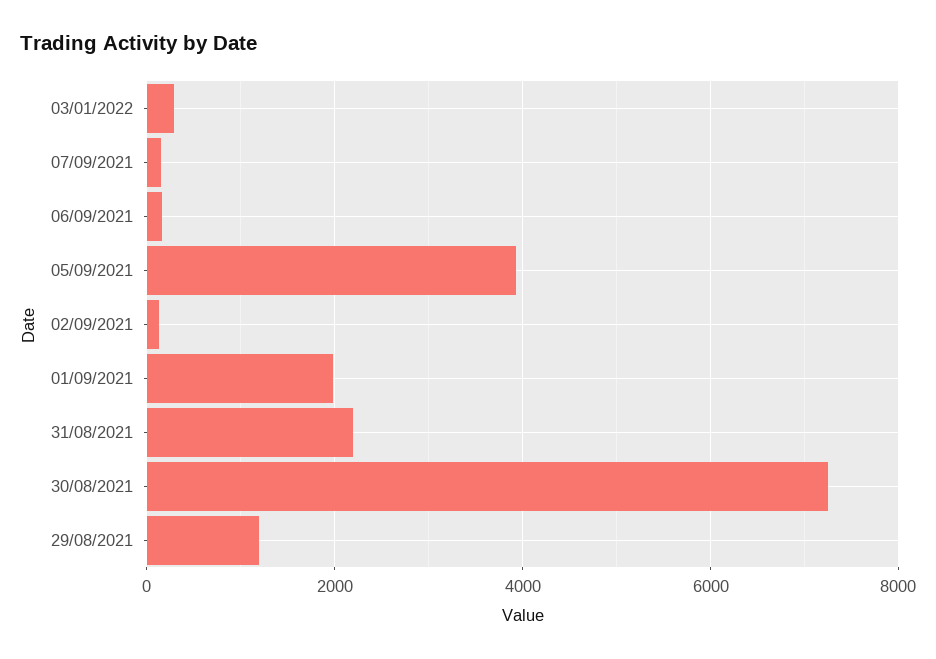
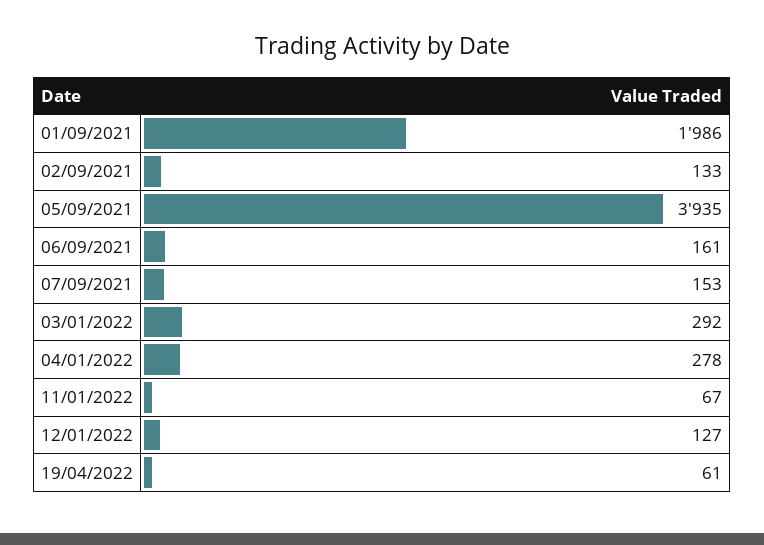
31/08/2021: 2200 -> none
30/08/2021: 7200 -> none
29/08/2021: 1200 -> none
04/01/2022: none -> 278
11/01/2022: none -> 67
12/01/2022: none -> 127
19/04/2022: none -> 61

